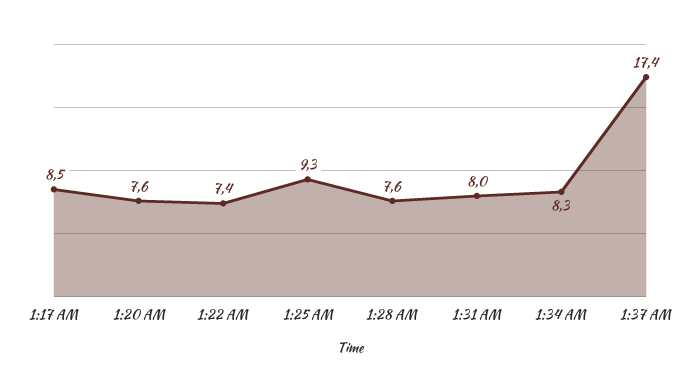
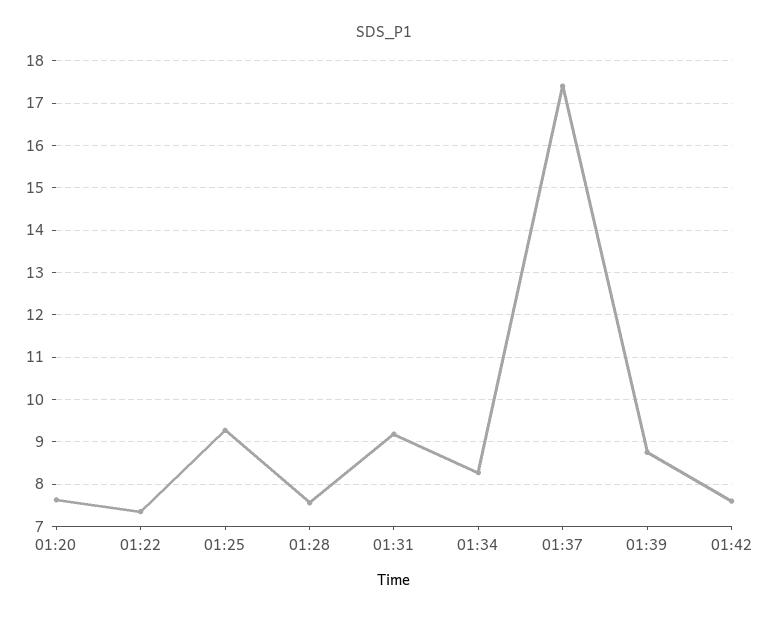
1:17 AM: 8.5 -> none
1:31 AM: 8 -> 9.2
01:39: none -> 8.8
01:42: none -> 7.6

